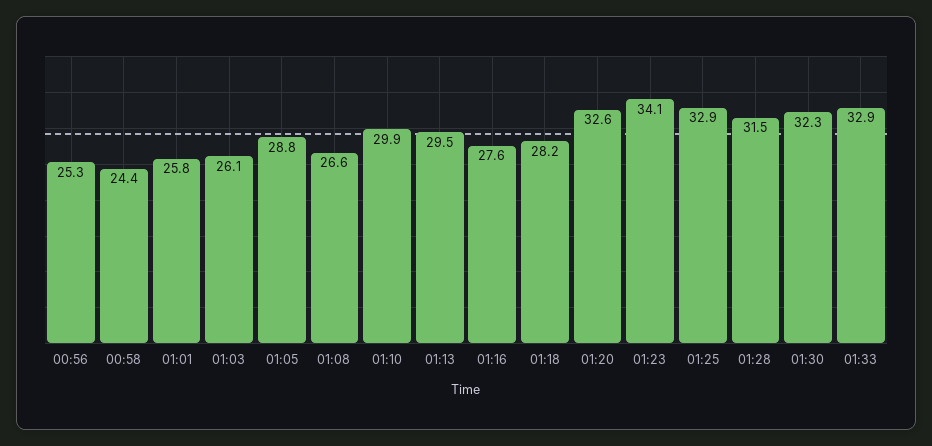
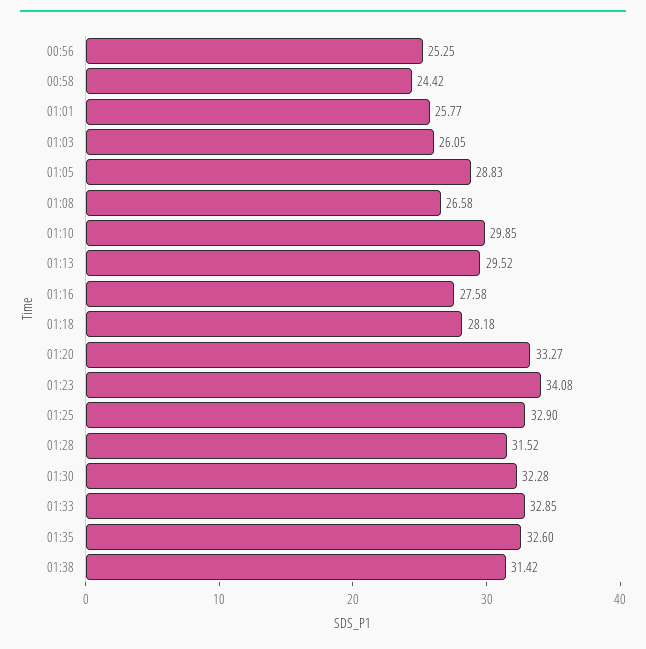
01:20: 32.6 -> 33.27
01:35: none -> 32.6
01:38: none -> 31.42

